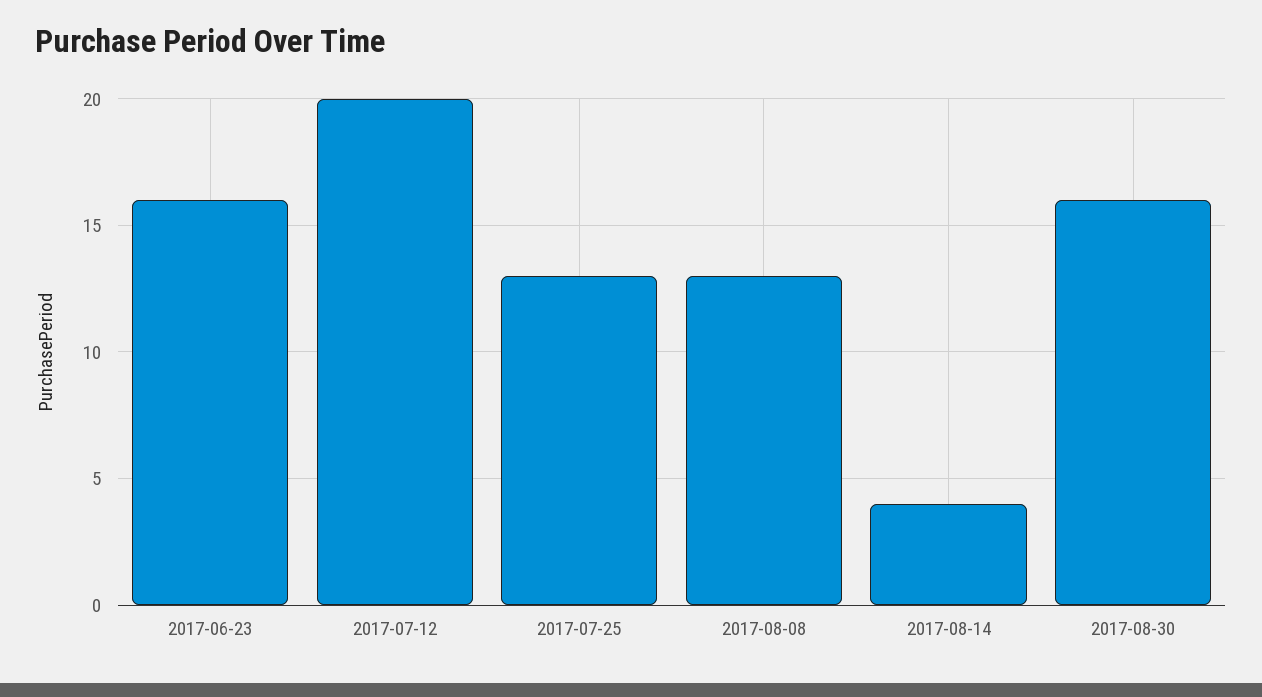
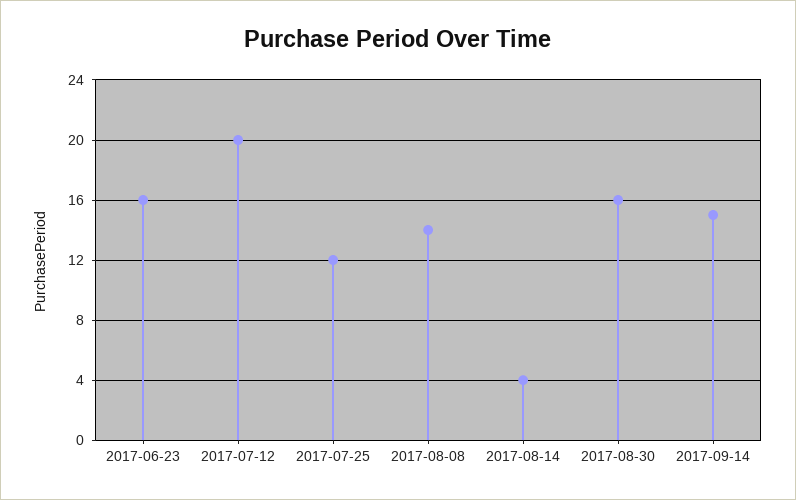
2017-07-25: 13 -> 12
2017-08-08: 13 -> 14
2017-09-14: none -> 15

